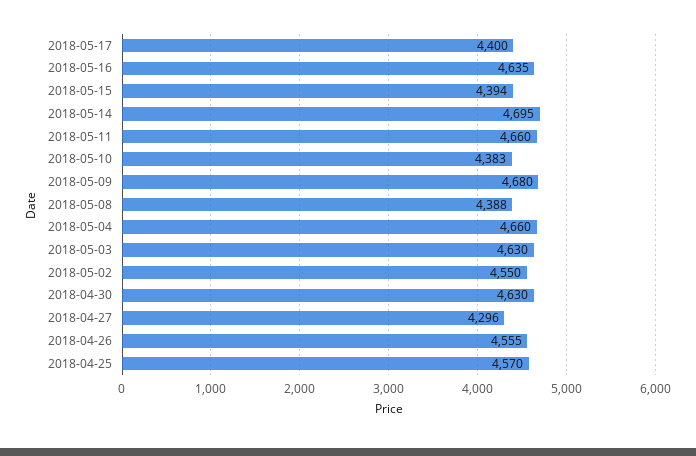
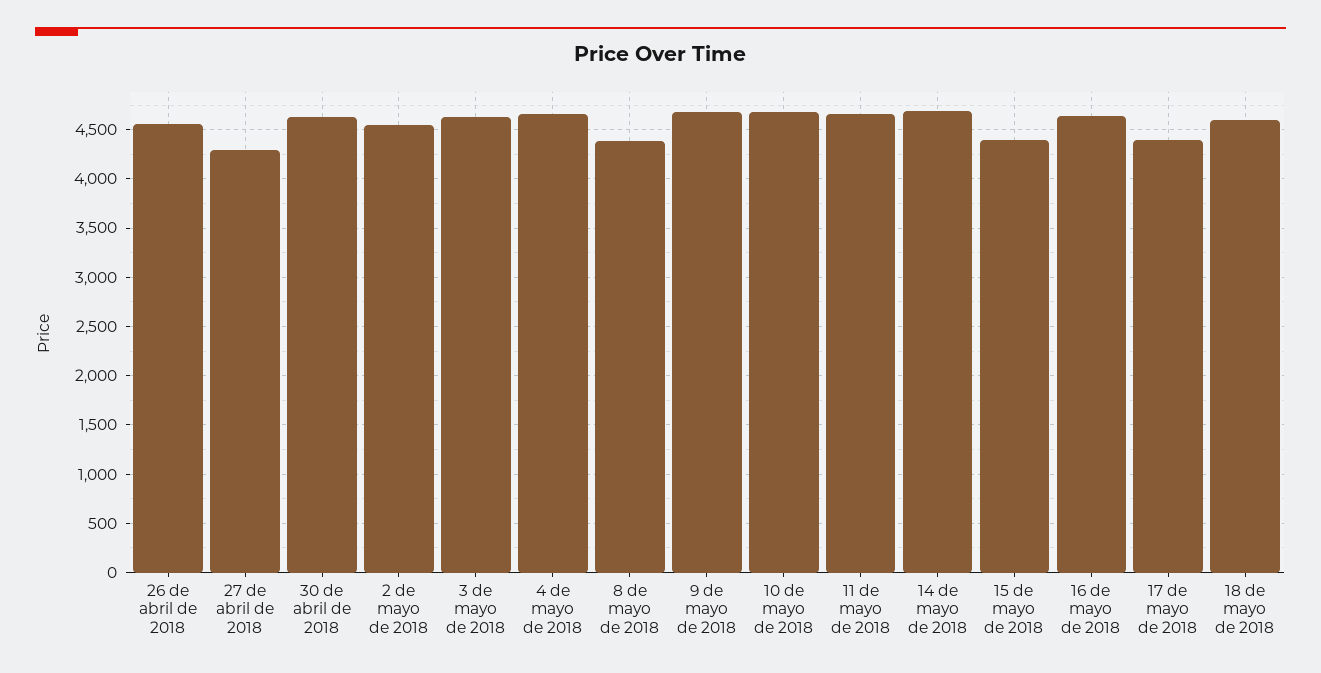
2018-05-10: 4383 -> 4700
2018-04-25: 4570 -> none
18 de mayo de 2018: none -> 4600

